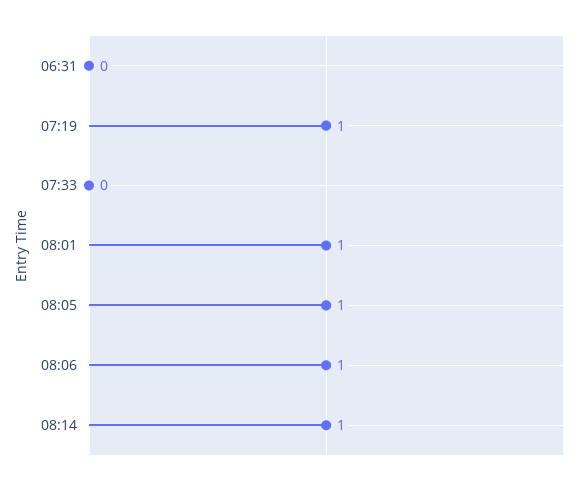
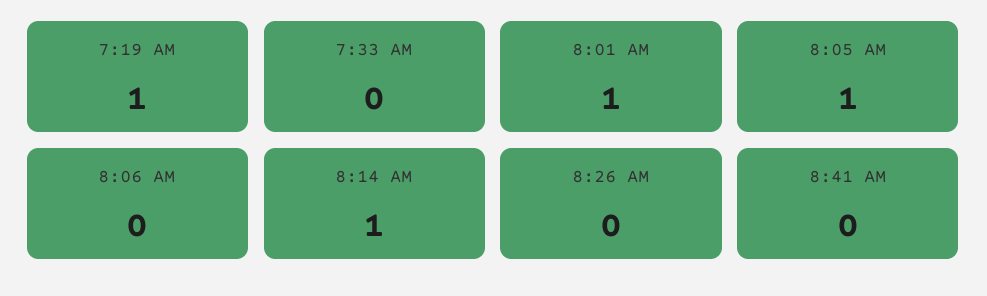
06:31: 0 -> none
08:06: 1 -> 0
8:26 AM: none -> 0
8:41 AM: none -> 0

